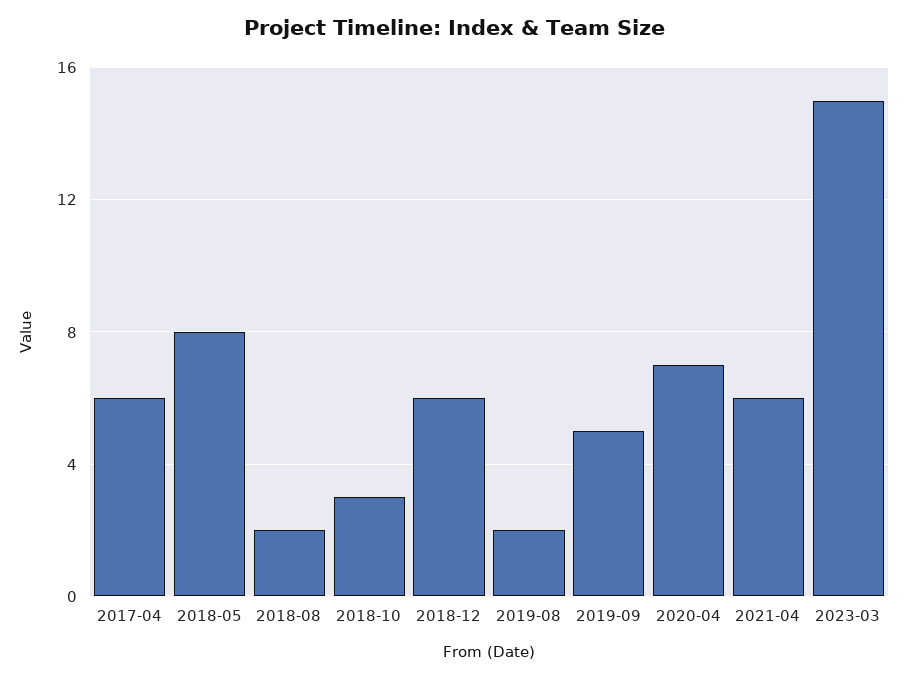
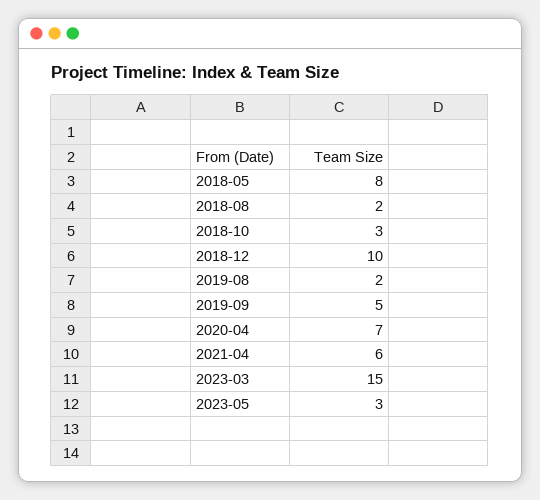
2017-04: 6 -> none
2018-12: 6 -> 10
2023-05: none -> 3

